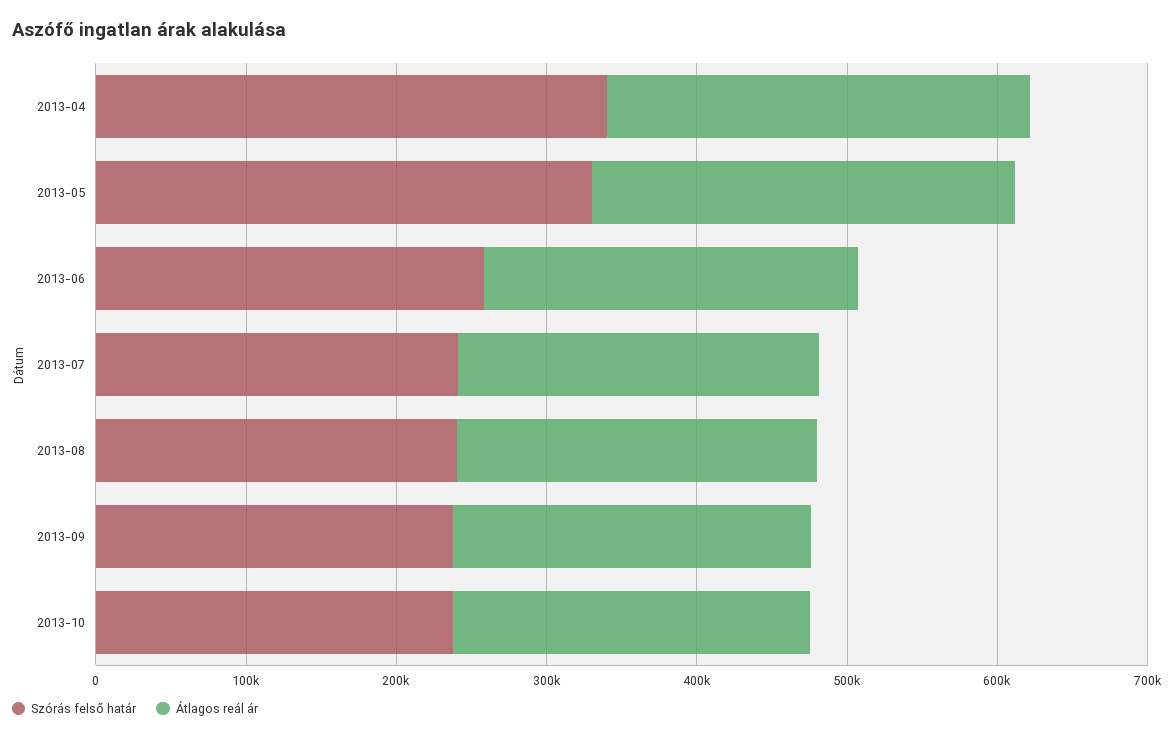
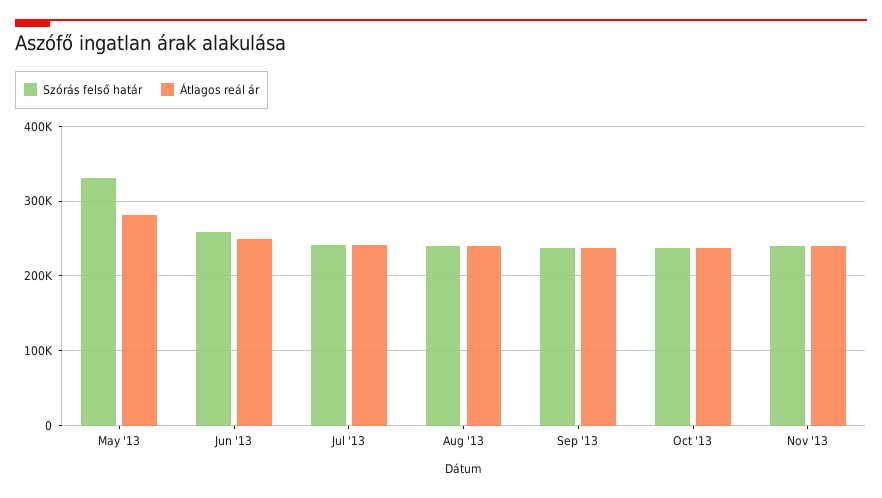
Szórás felső határ, 2013-04: 340000 -> none
Átlagos reál ár, 2013-04: 280000 -> none
Szórás felső határ, Nov '13: none -> 240000
Átlagos reál ár, Nov '13: none -> 240000

